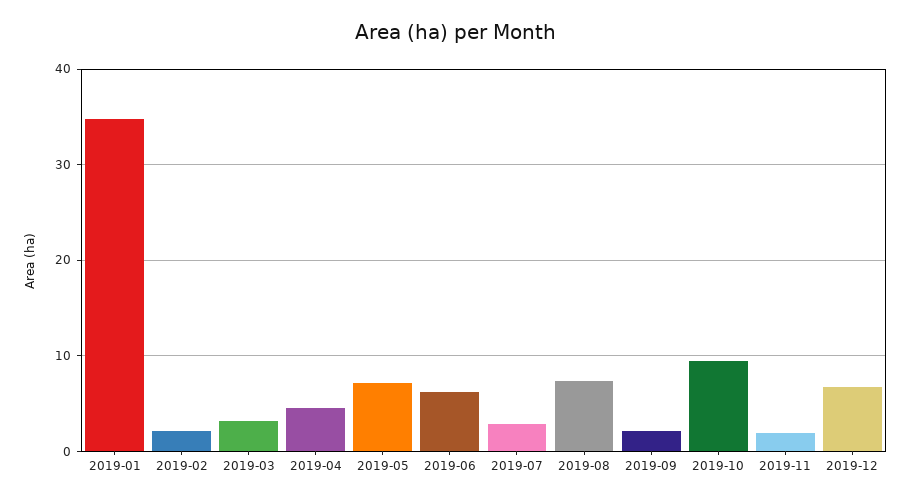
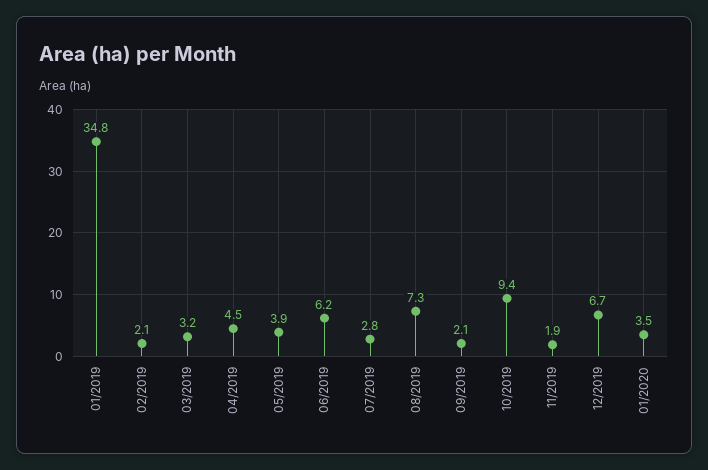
2019-05: 7 -> 3.9
01/2020: none -> 3.5

